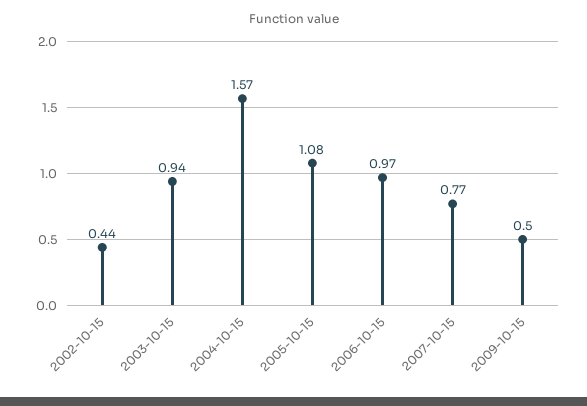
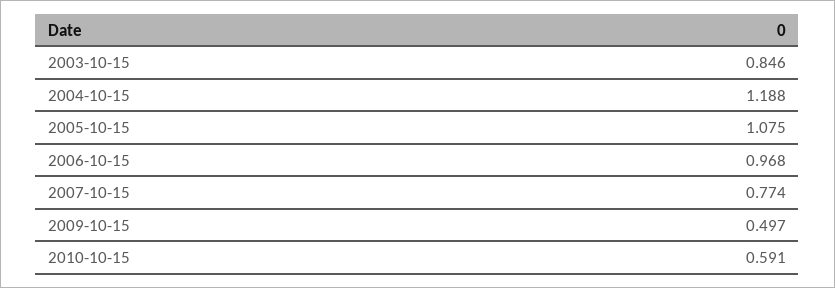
2002-10-15: 0.44 -> none
2003-10-15: 0.94 -> 0.846
2004-10-15: 1.57 -> 1.188
2010-10-15: none -> 0.591

